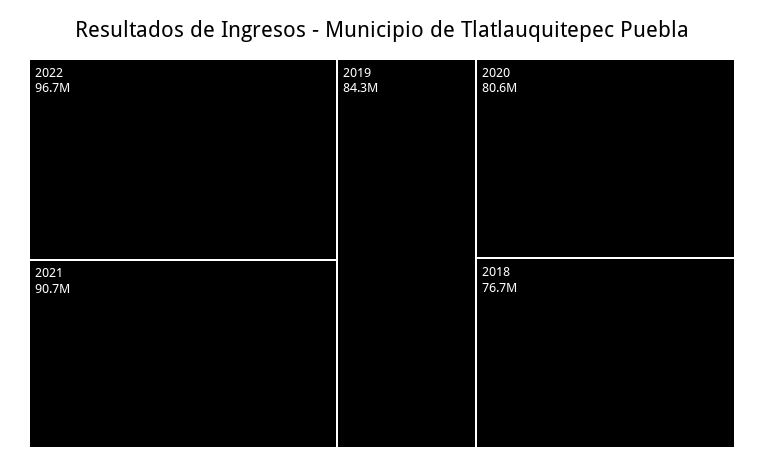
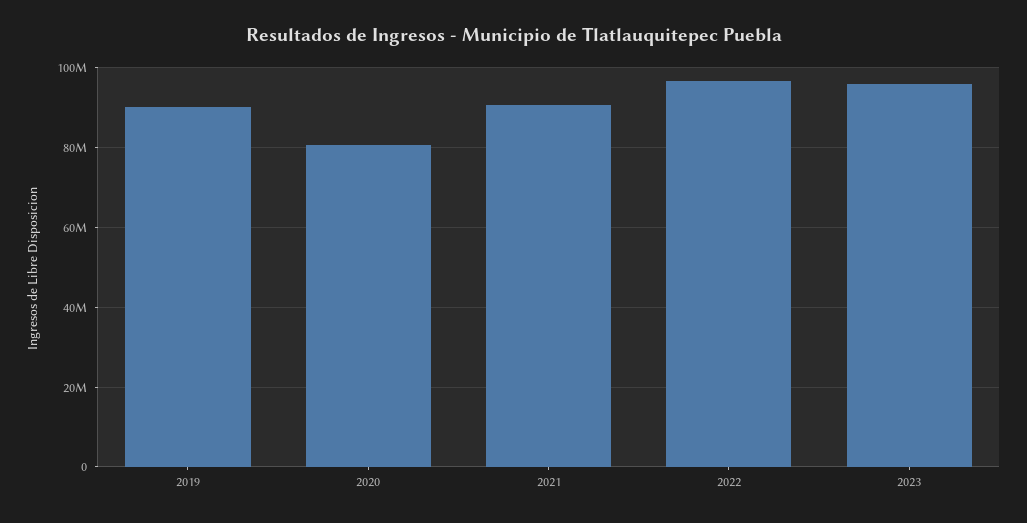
2019: 84300000 -> 90000000
2018: 76700000 -> none
2023: none -> 96000000

